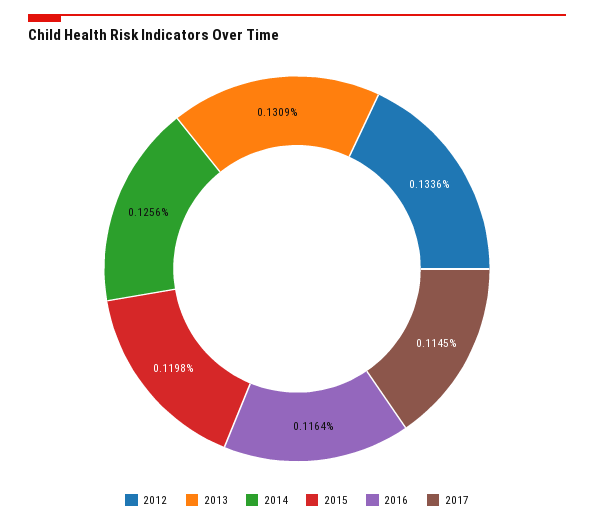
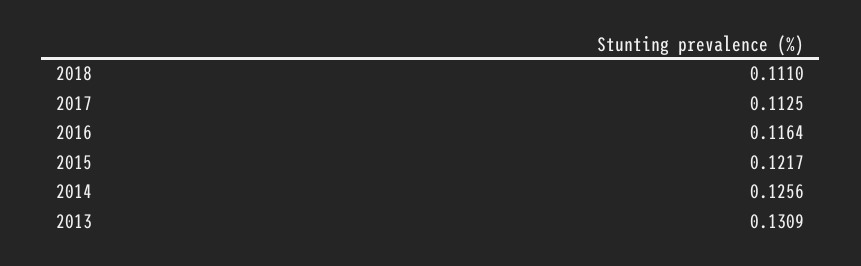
2012: 0.1336 -> none
2015: 0.1198 -> 0.1217
2017: 0.1145 -> 0.1125
2018: none -> 0.111

